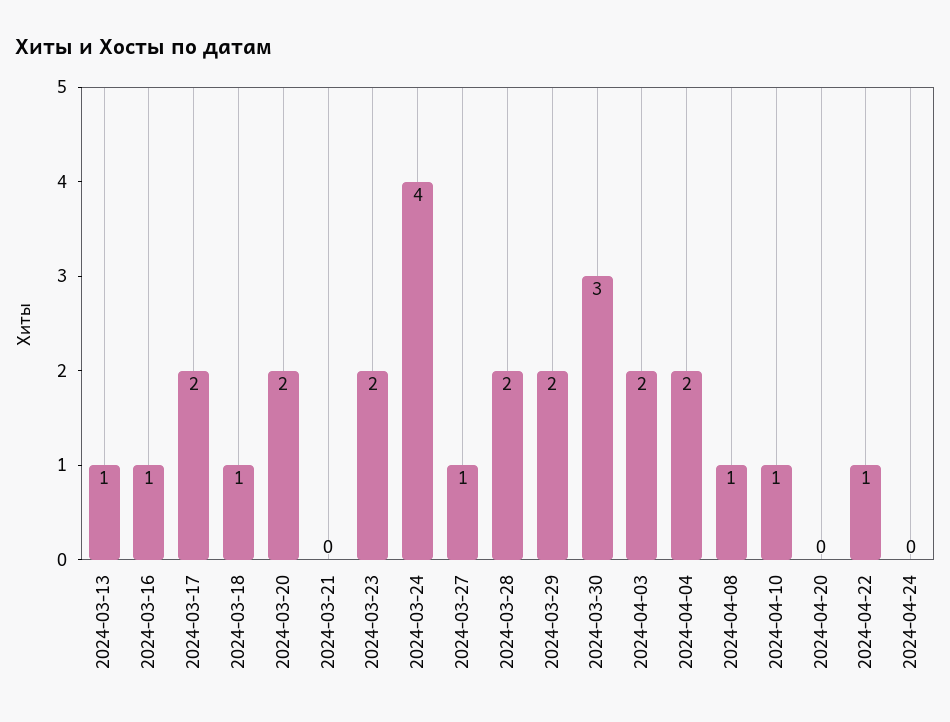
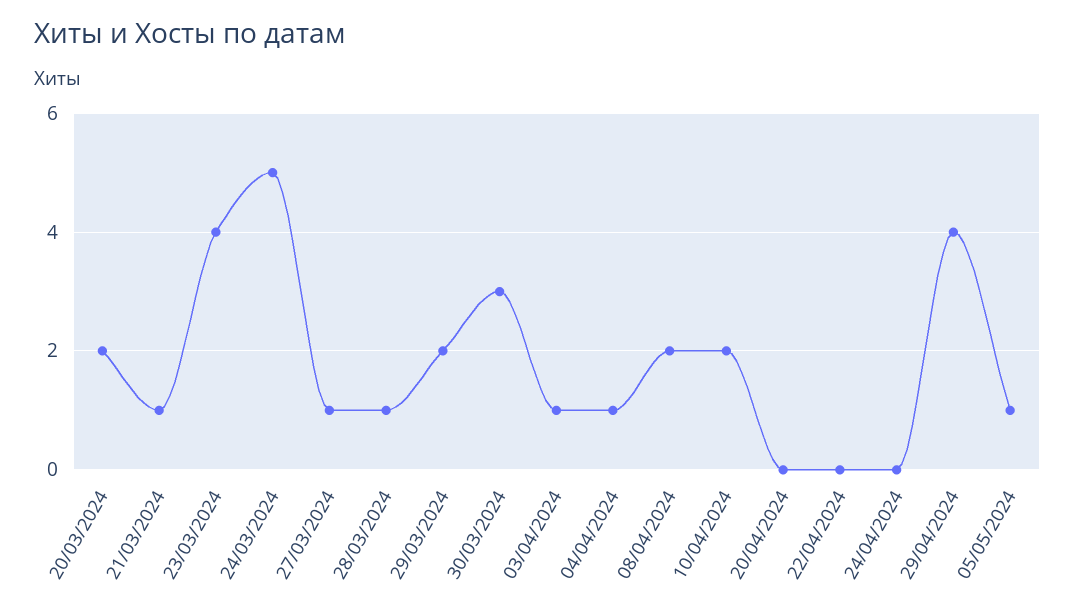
2024-03-13: 1 -> none
2024-03-16: 1 -> none
2024-03-17: 2 -> none
2024-03-18: 1 -> none
2024-03-21: 0 -> 1
2024-03-23: 2 -> 4
2024-03-24: 4 -> 5
2024-03-28: 2 -> 1
2024-04-03: 2 -> 1
2024-04-04: 2 -> 1
2024-04-08: 1 -> 2
2024-04-10: 1 -> 2
2024-04-22: 1 -> 0
29/04/2024: none -> 4
05/05/2024: none -> 1

